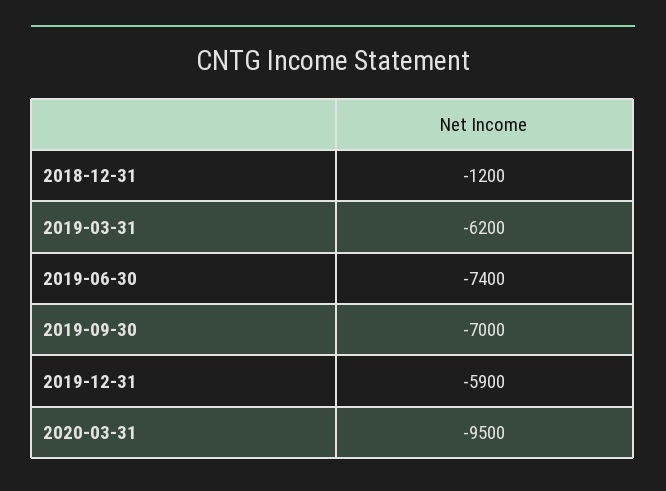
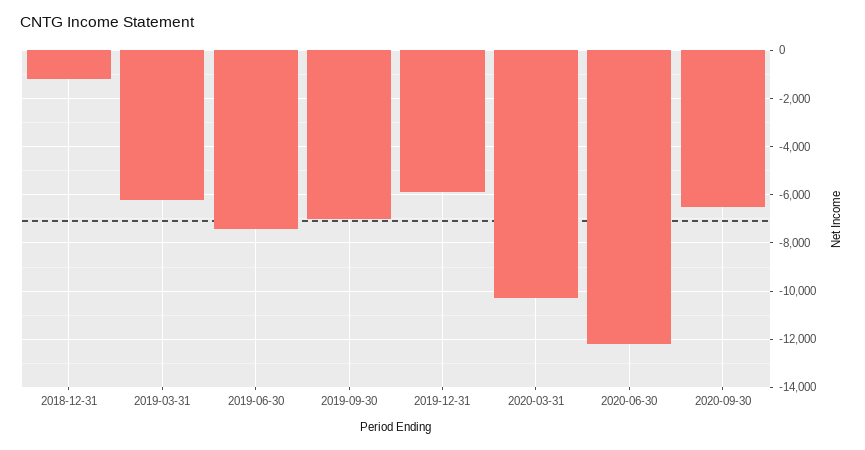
2020-03-31: -9500 -> -10250
2020-06-30: none -> -12250
2020-09-30: none -> -6500

